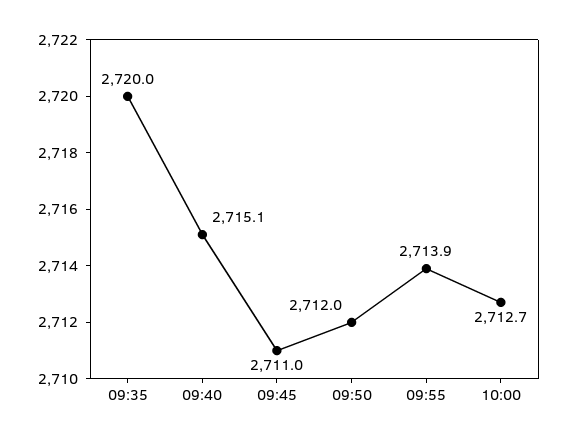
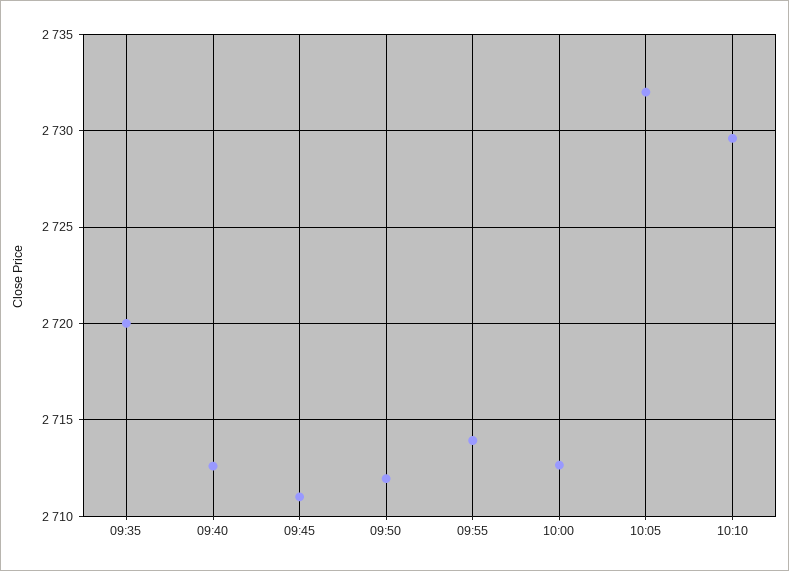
09:40: 2715.1 -> 2712.5
10:05: none -> 2732
10:10: none -> 2729.5

